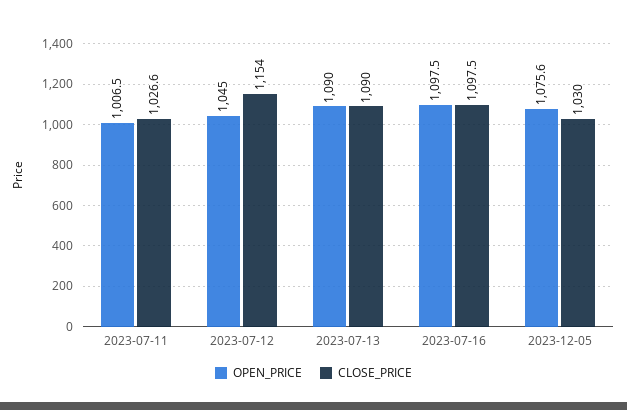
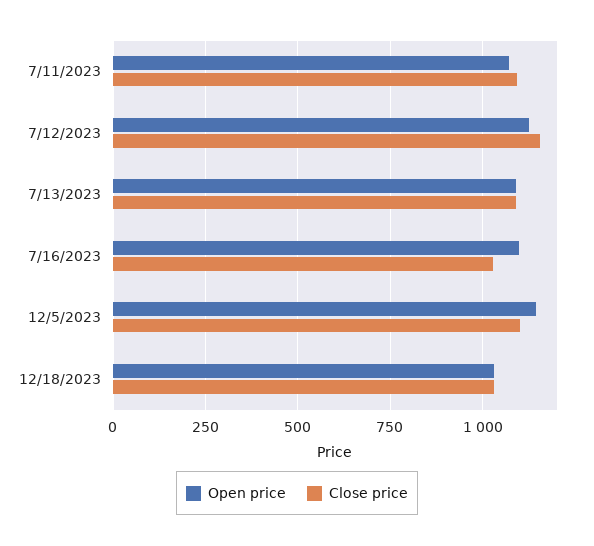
OPEN_PRICE, 2023-07-11: 1006.5 -> 1075
CLOSE_PRICE, 2023-07-11: 1026.6 -> 1100
OPEN_PRICE, 2023-07-12: 1045 -> 1125
CLOSE_PRICE, 2023-07-16: 1097.5 -> 1025
OPEN_PRICE, 2023-12-05: 1075.6 -> 1150
CLOSE_PRICE, 2023-12-05: 1030 -> 1100
OPEN_PRICE, 12/18/2023: none -> 1025
CLOSE_PRICE, 12/18/2023: none -> 1025

